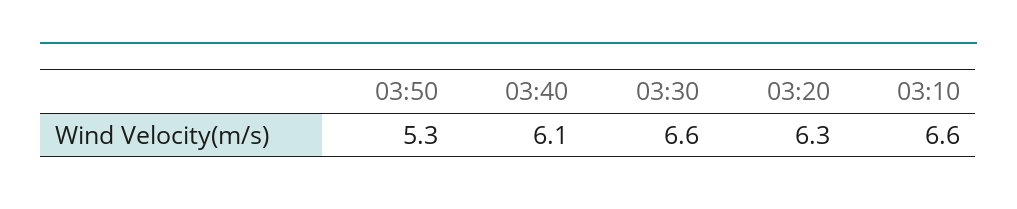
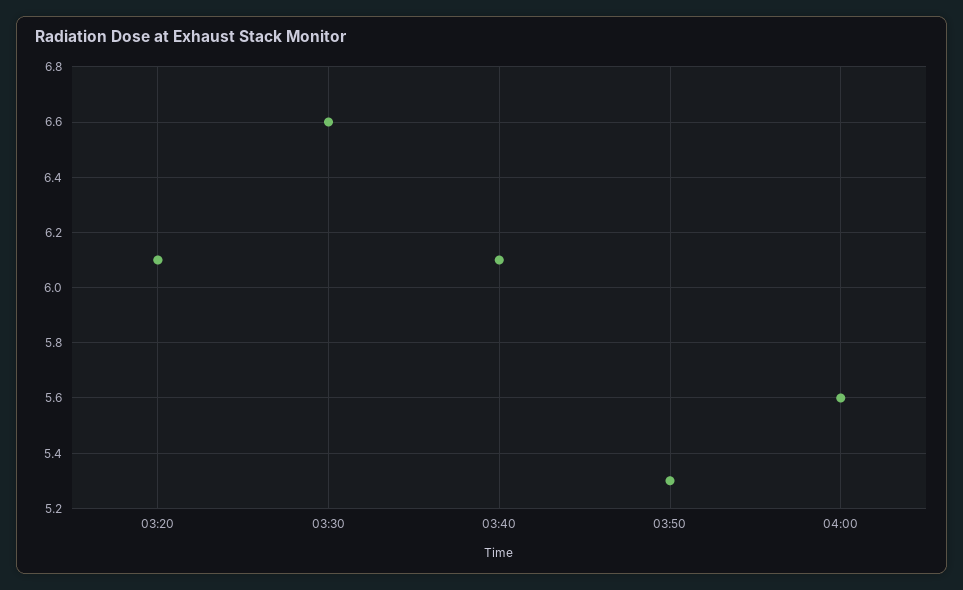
03:20: 6.3 -> 6.1
03:10: 6.6 -> none
04:00: none -> 5.6

